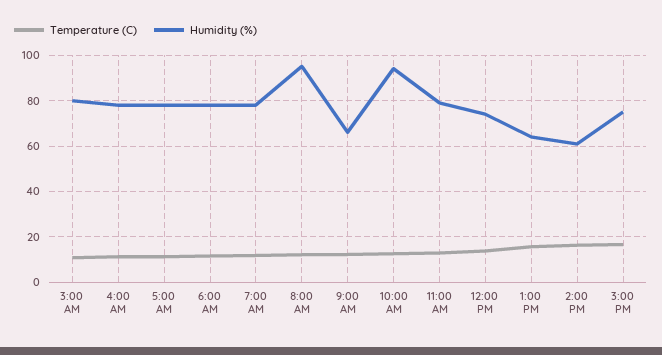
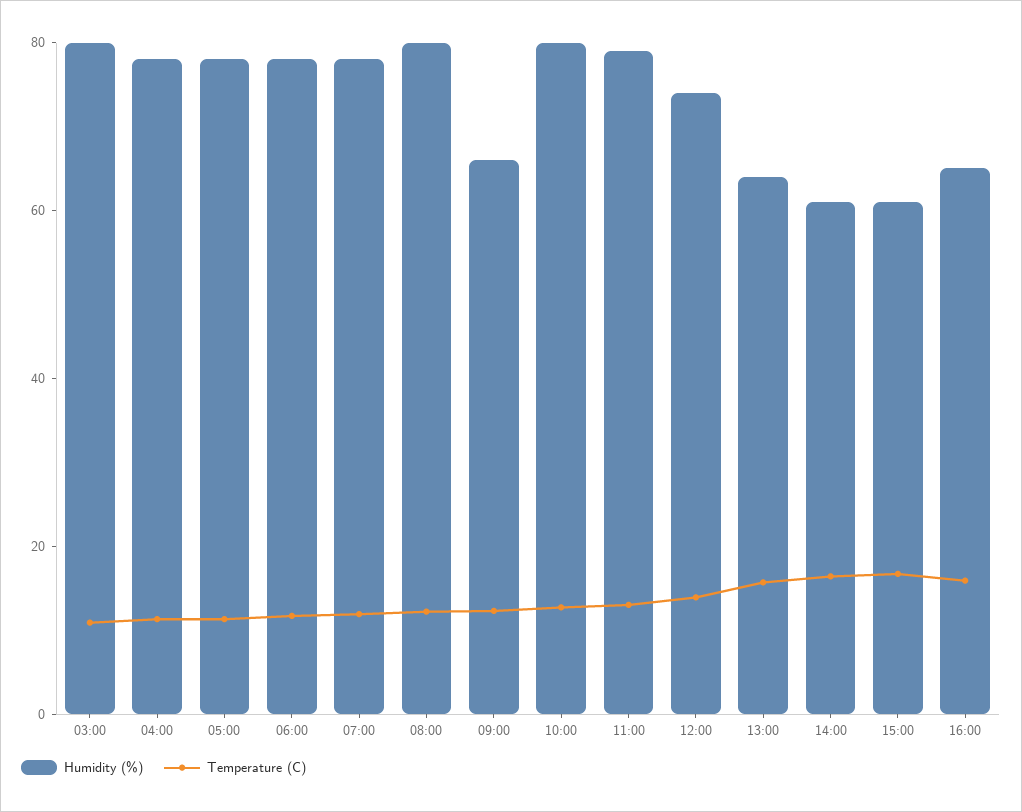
Humidity (%), 8:00 AM: 95 -> 80
Humidity (%), 10:00 AM: 95 -> 80
Humidity (%), 3:00 PM: 75 -> 60
Humidity (%), 16:00: none -> 65
Temperature (C), 16:00: none -> 15

